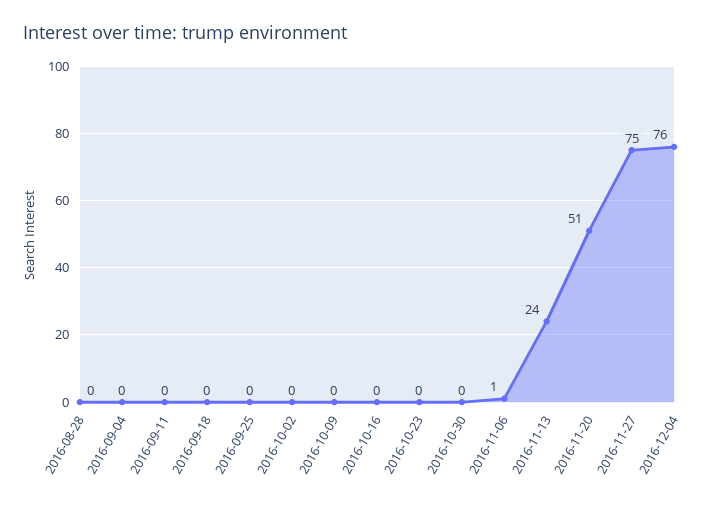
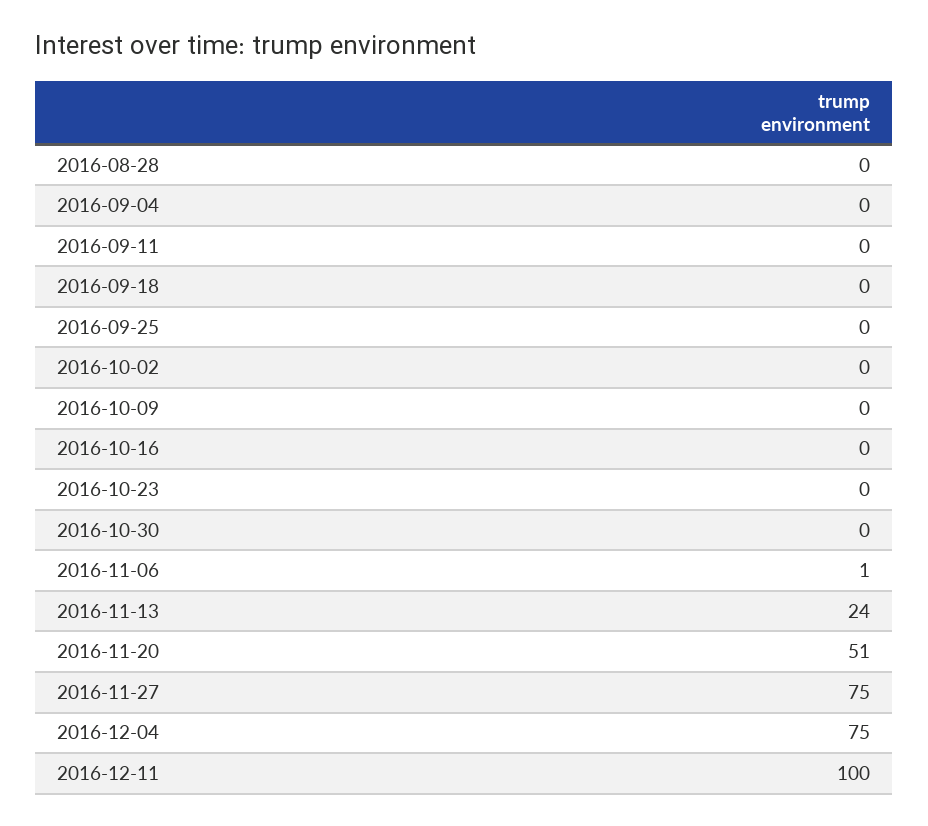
2016-12-04: 76 -> 75
2016-12-11: none -> 100

